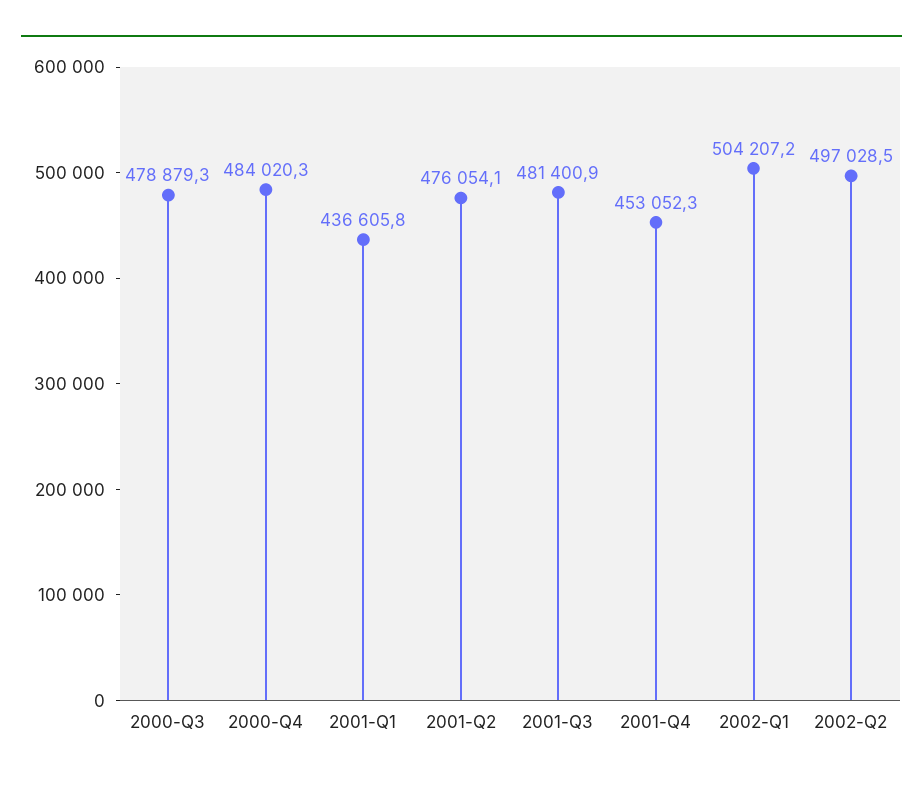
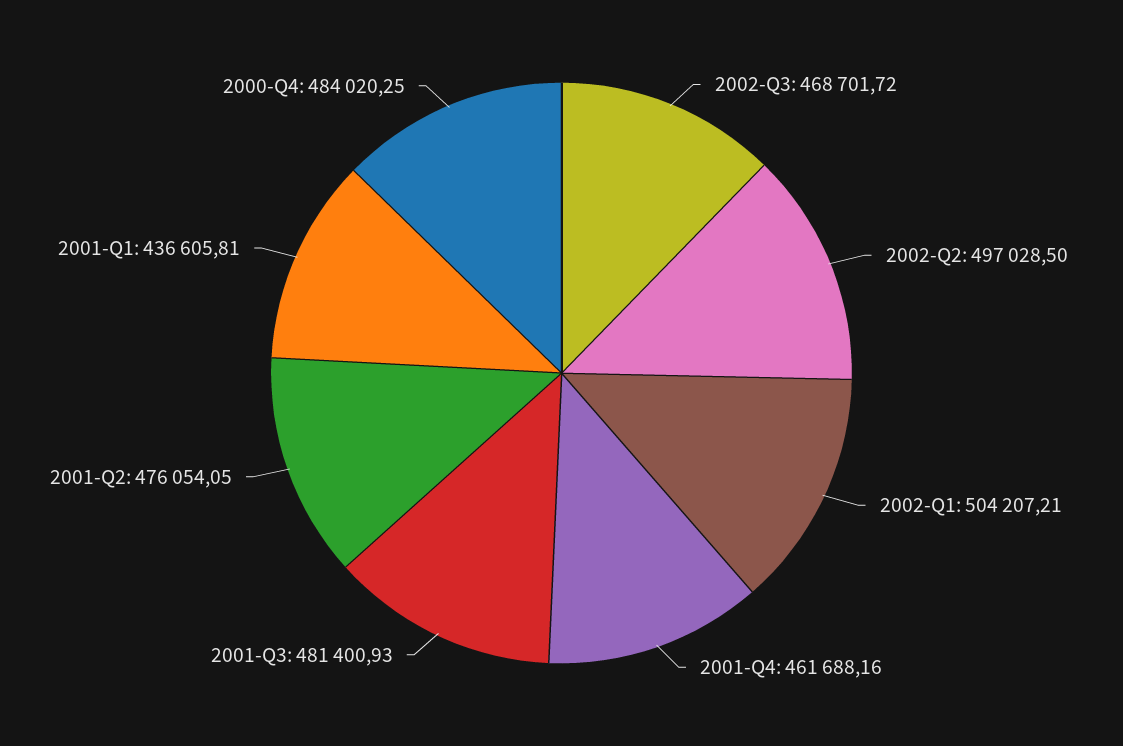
2000-Q3: 478879.3 -> none
2001-Q4: 453052.3 -> 461688.16
2002-Q3: none -> 468701.72

